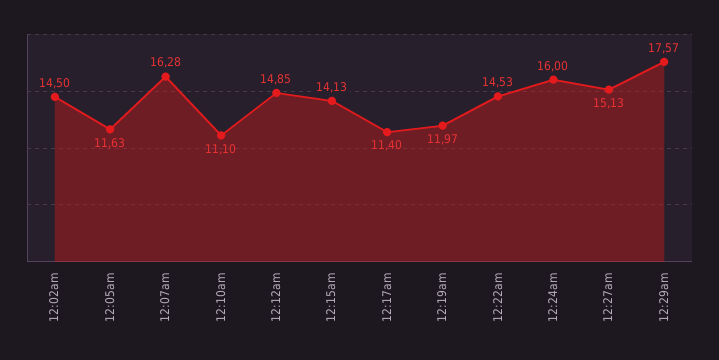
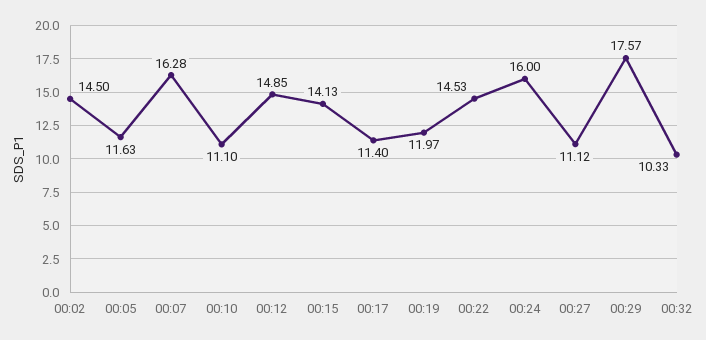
12:27am: 15.13 -> 11.12
00:32: none -> 10.33

